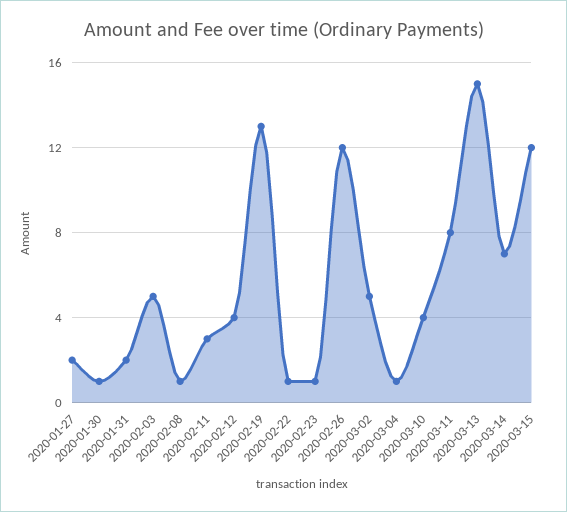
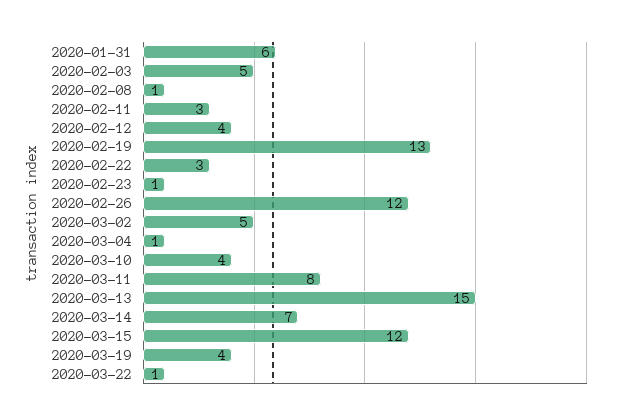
2020-01-27: 2 -> none
2020-01-30: 1 -> none
2020-01-31: 2 -> 6
2020-02-22: 1 -> 3
2020-03-19: none -> 4
2020-03-22: none -> 1

